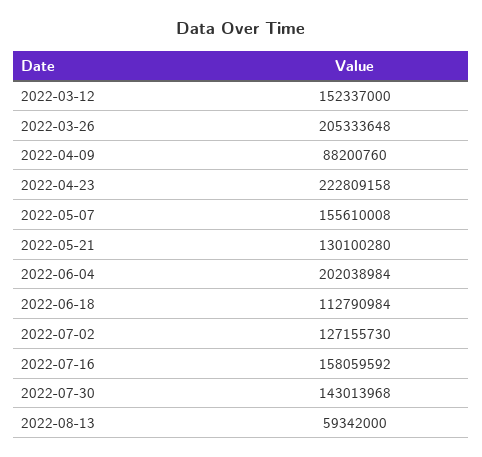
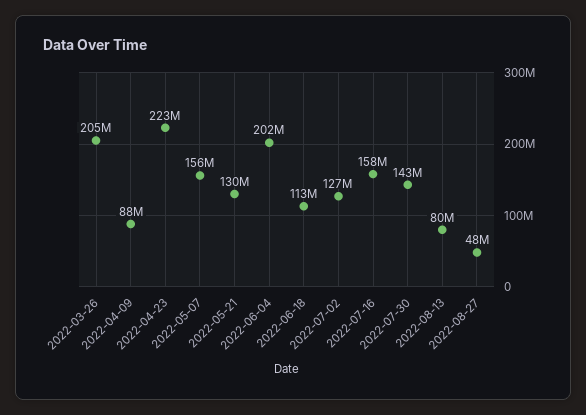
2022-03-12: 152337000 -> none
2022-08-13: 59342000 -> 80000000
2022-08-27: none -> 48000000

